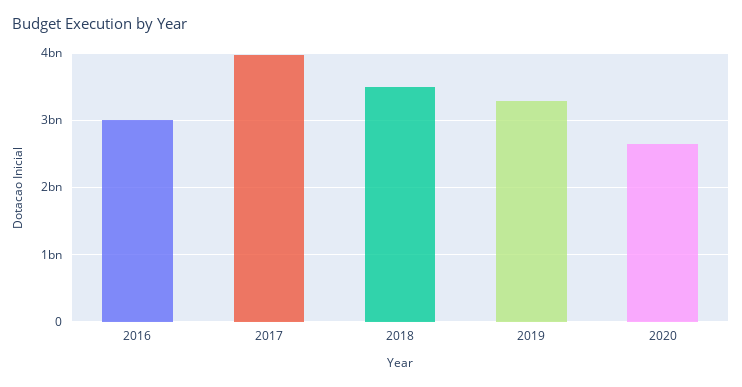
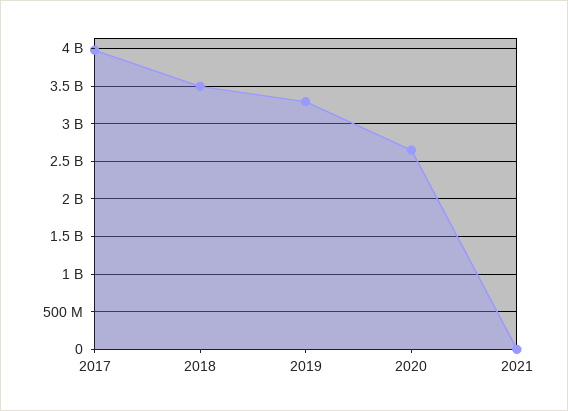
2016: 3000000000 -> none
2021: none -> 0

